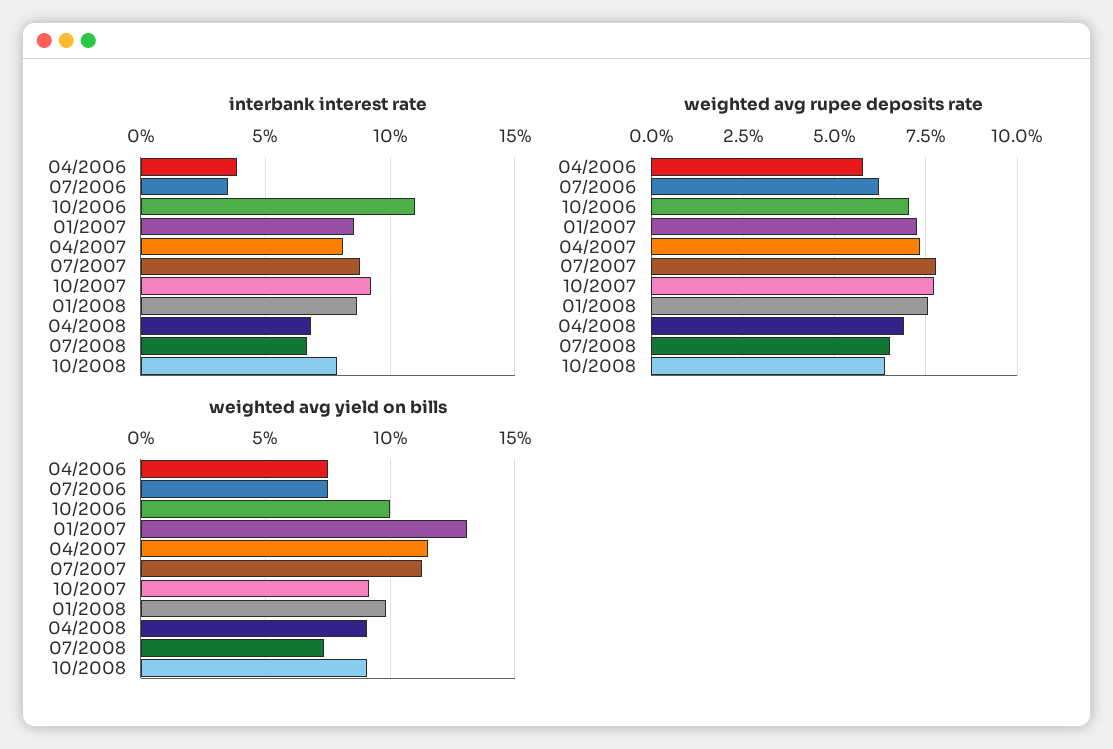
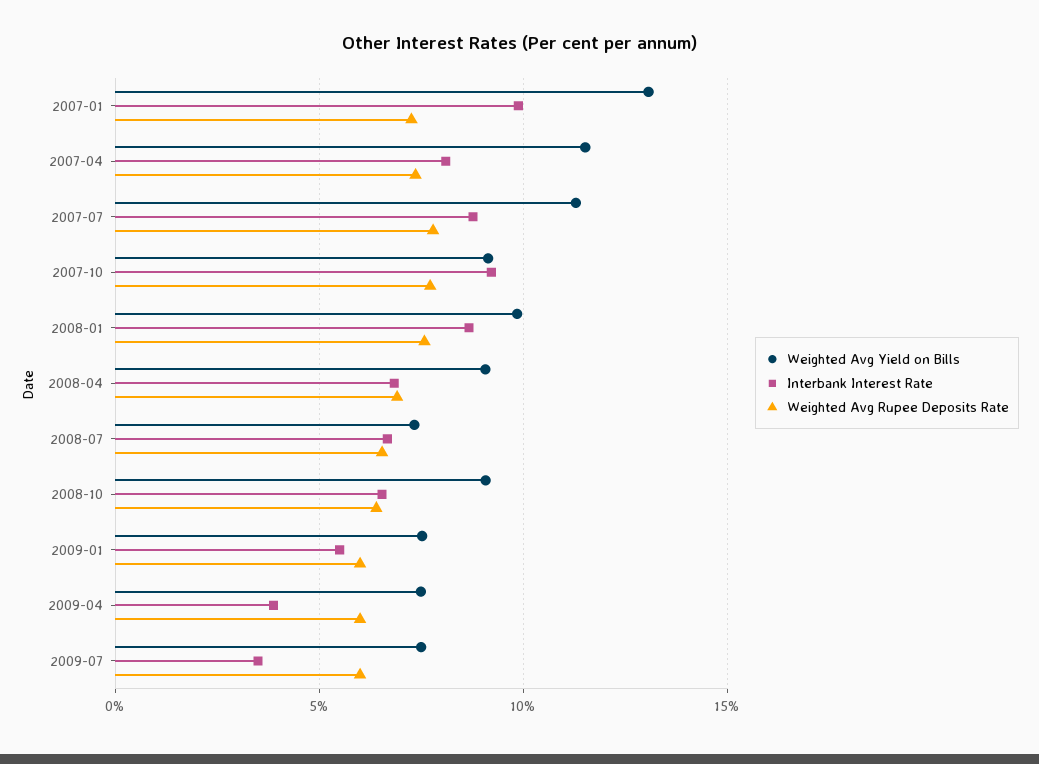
interbank interest rate, 04/2006: 4 -> none
interbank interest rate, 07/2006: 3.5 -> none
interbank interest rate, 10/2006: 11 -> none
interbank interest rate, 01/2007: 8.5 -> 10
interbank interest rate, 10/2008: 8 -> 6.5
weighted avg rupee deposits rate, 04/2006: 5.75 -> none
weighted avg rupee deposits rate, 07/2006: 6.25 -> none
weighted avg rupee deposits rate, 10/2006: 7 -> none
weighted avg yield on bills, 04/2006: 7.5 -> none
weighted avg yield on bills, 07/2006: 7.5 -> none
weighted avg yield on bills, 10/2006: 10 -> none
weighted avg yield on bills, 2009-01: none -> 7.5
interbank interest rate, 2009-01: none -> 5.5
weighted avg rupee deposits rate, 2009-01: none -> 6
weighted avg yield on bills, 2009-04: none -> 7.5
interbank interest rate, 2009-04: none -> 4
weighted avg rupee deposits rate, 2009-04: none -> 6
weighted avg yield on bills, 2009-07: none -> 7.5
interbank interest rate, 2009-07: none -> 3.5
weighted avg rupee deposits rate, 2009-07: none -> 6

